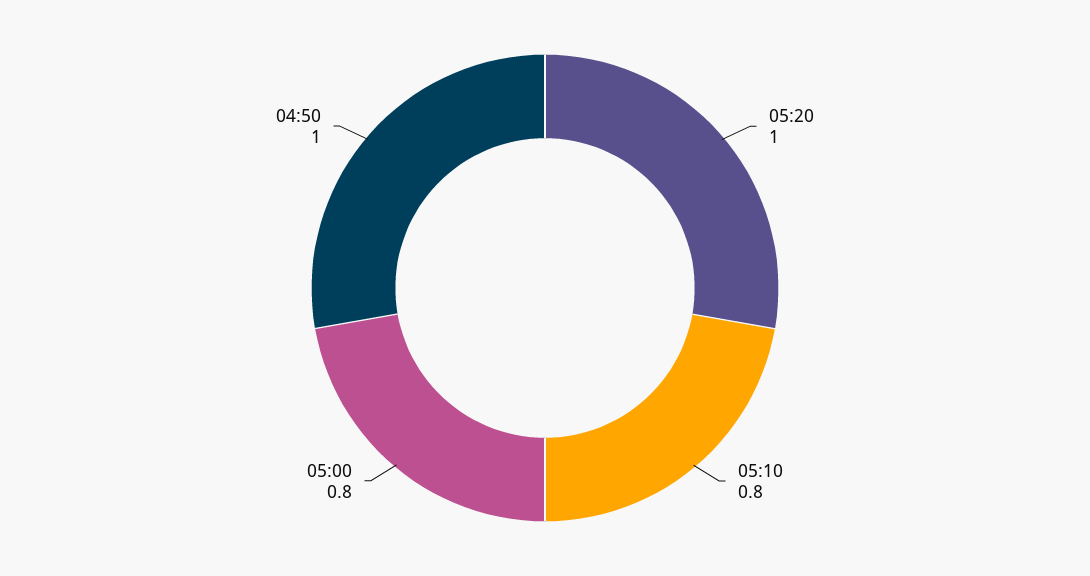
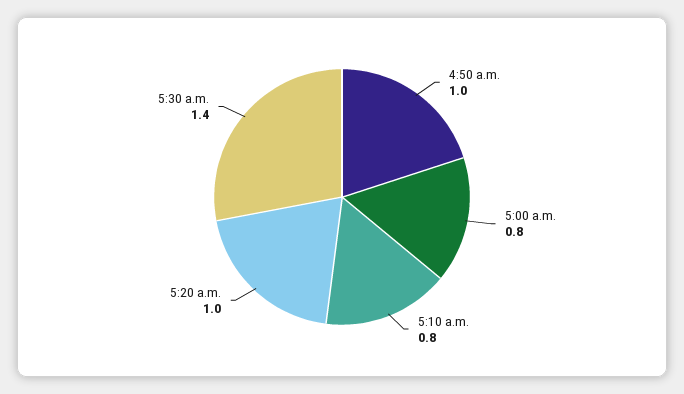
5:30 a.m.: none -> 1.4

